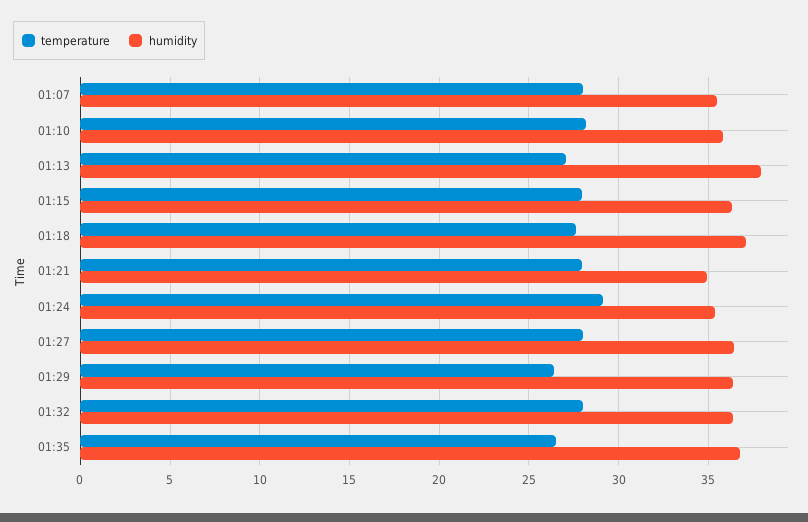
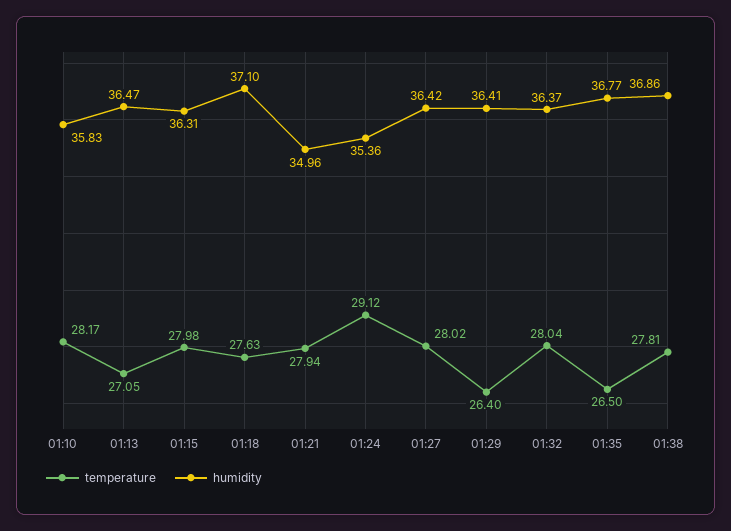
temperature, 01:07: 28 -> none
humidity, 01:07: 35.5 -> none
humidity, 01:13: 38 -> 36.47
temperature, 01:38: none -> 27.81
humidity, 01:38: none -> 36.86

